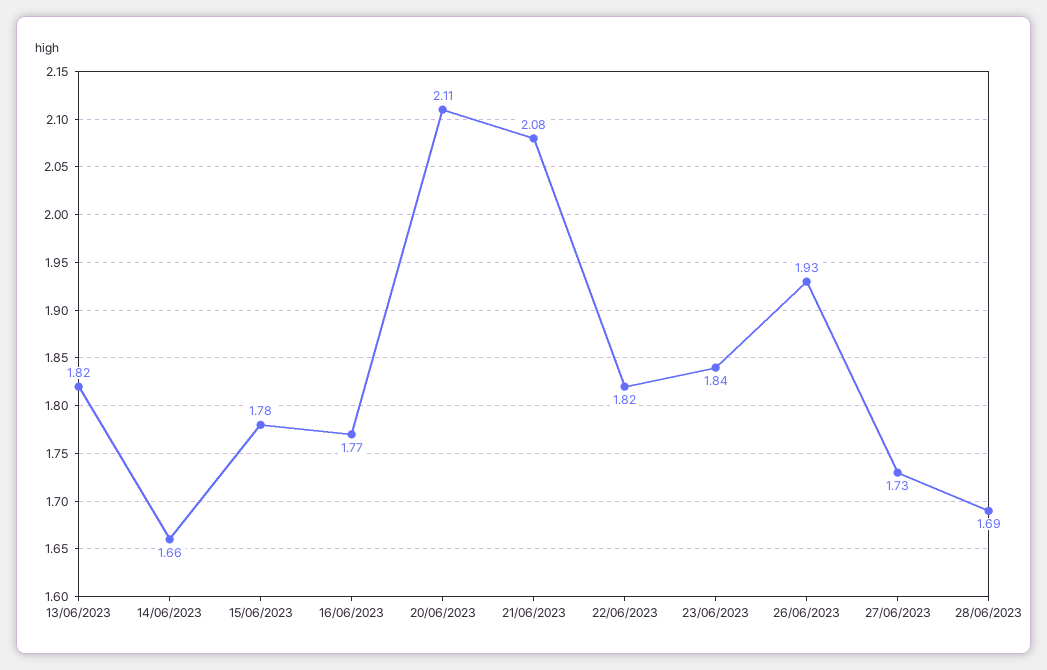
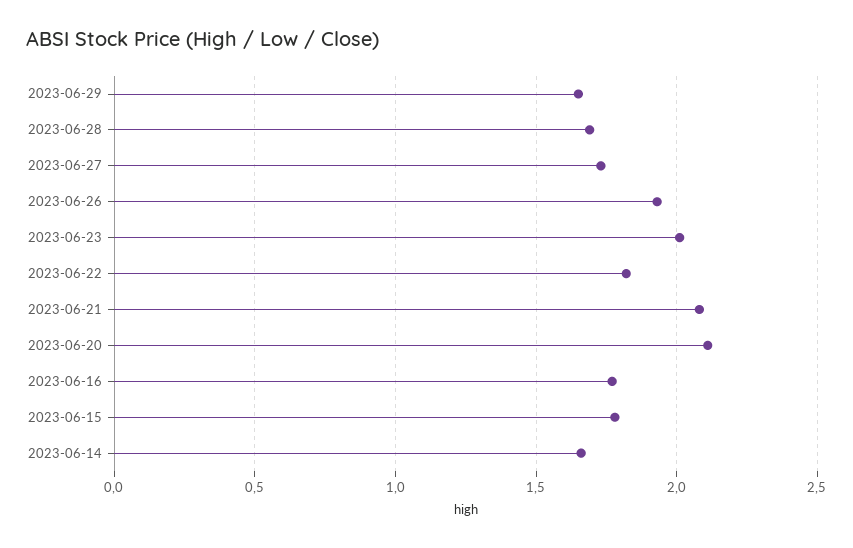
13/06/2023: 1.82 -> none
23/06/2023: 1.84 -> 2
2023-06-29: none -> 1.65

